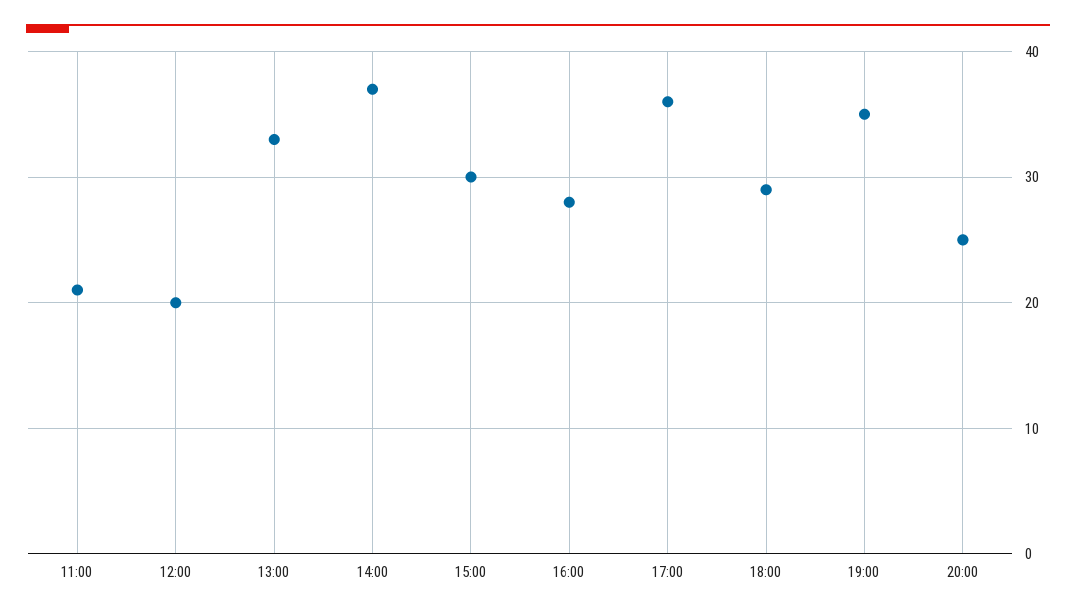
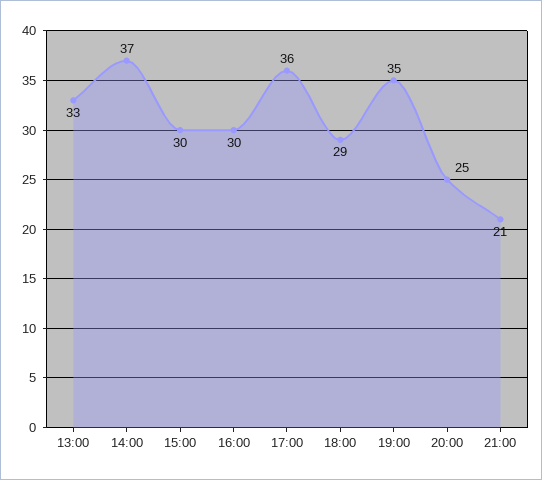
11:00: 21 -> none
12:00: 20 -> none
16:00: 28 -> 30
21:00: none -> 21

